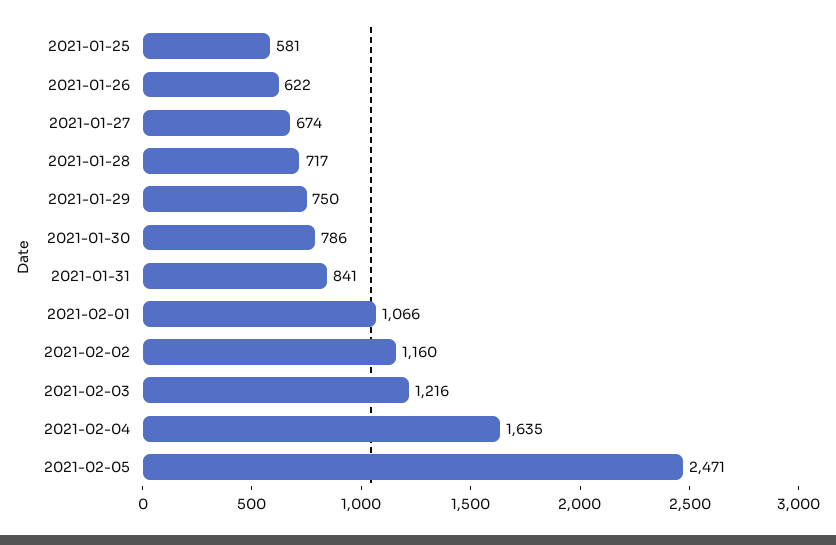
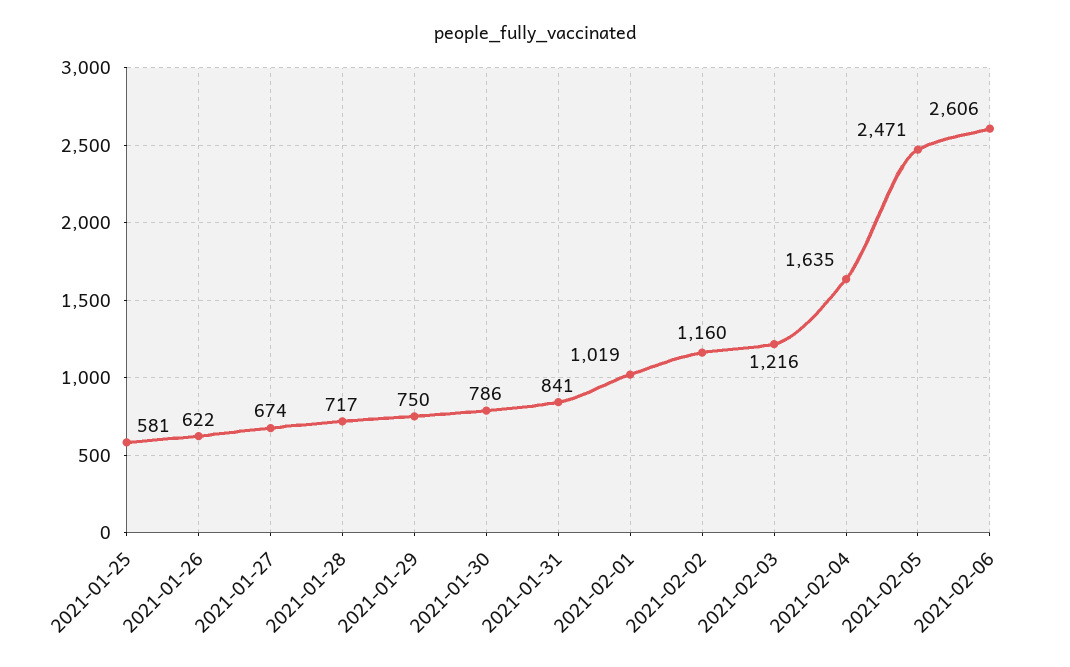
2021-02-01: 1066 -> 1019
2021-02-06: none -> 2606

